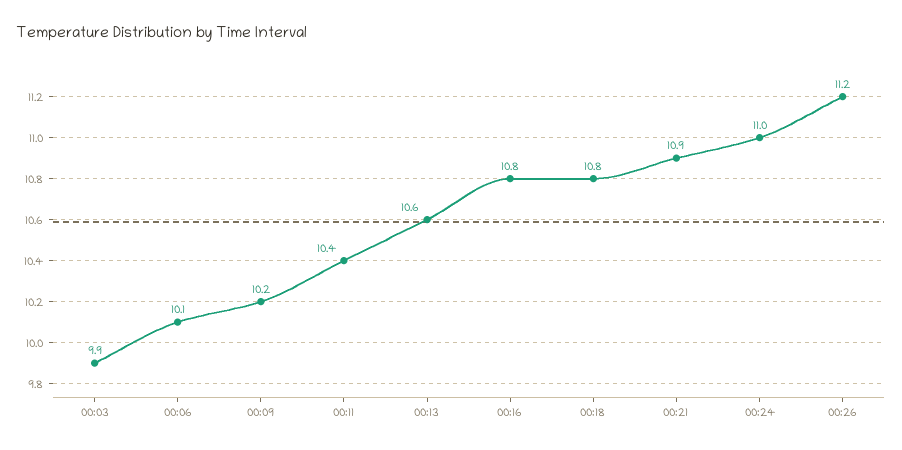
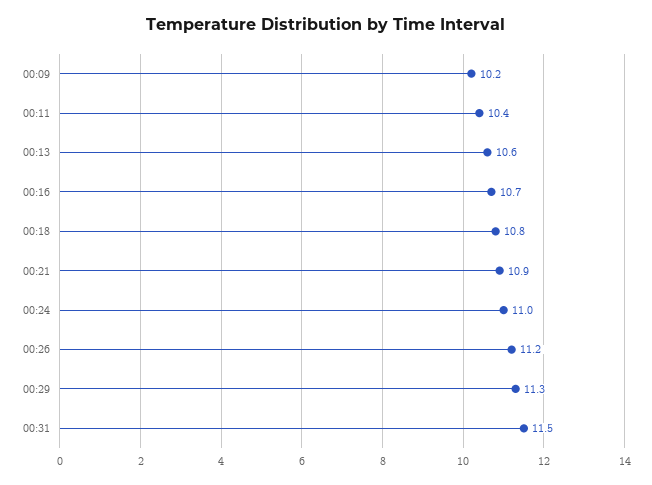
00:03: 9.9 -> none
00:06: 10.1 -> none
00:16: 10.8 -> 10.7
00:29: none -> 11.3
00:31: none -> 11.5

